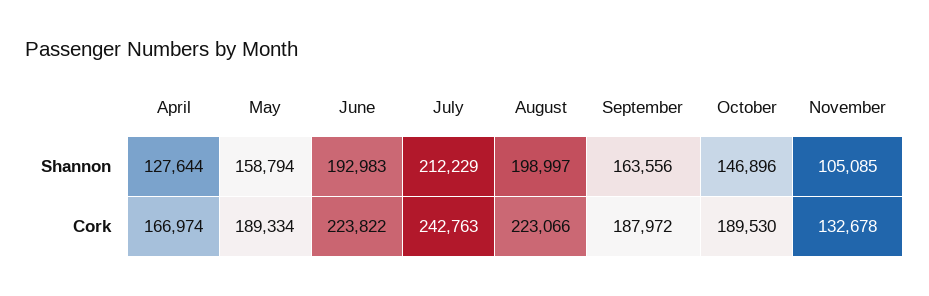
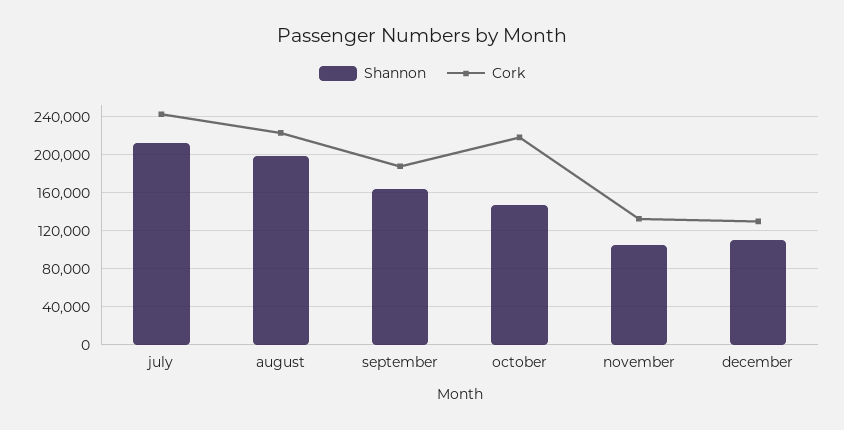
Shannon, April: 127644 -> none
Shannon, May: 158794 -> none
Shannon, June: 192983 -> none
Cork, April: 166974 -> none
Cork, May: 189334 -> none
Cork, June: 223822 -> none
Cork, October: 189530 -> 220000
Shannon, december: none -> 110000
Cork, december: none -> 130000

